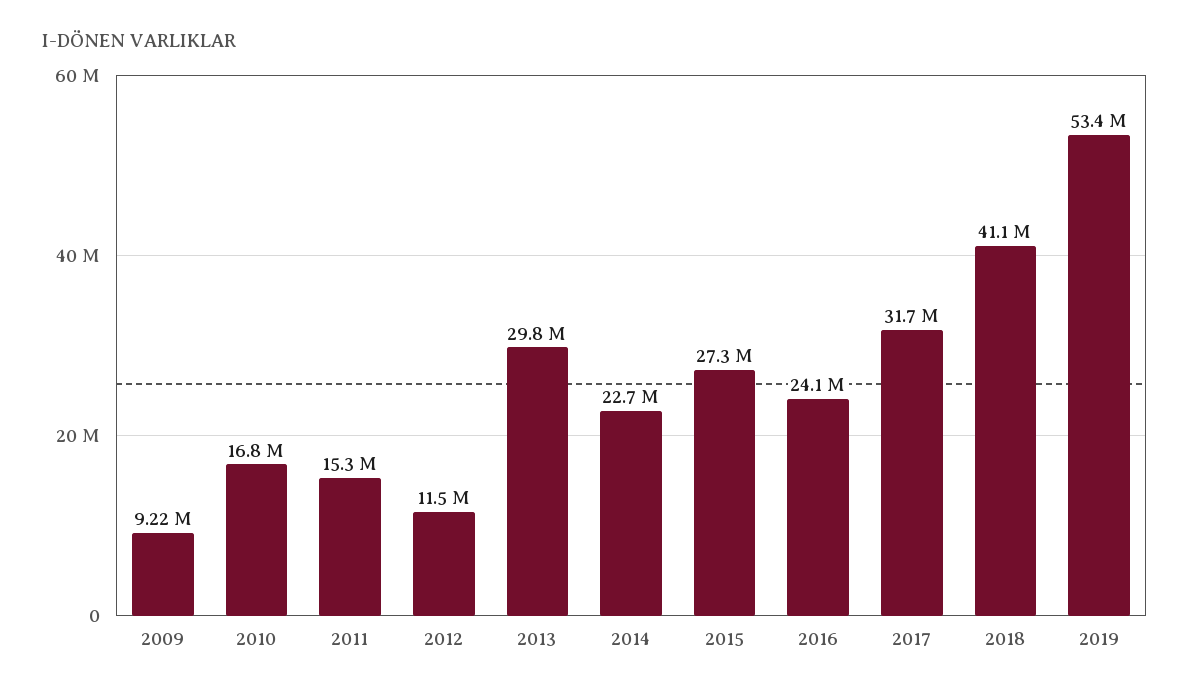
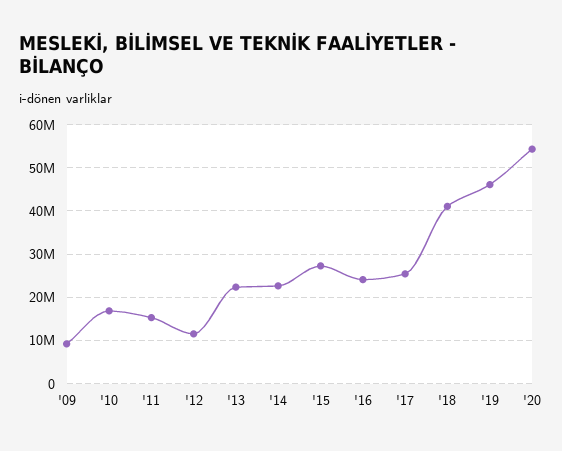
2013: 29800000 -> 22000000
2017: 31700000 -> 26000000
2019: 53400000 -> 46000000
'20: none -> 54000000

